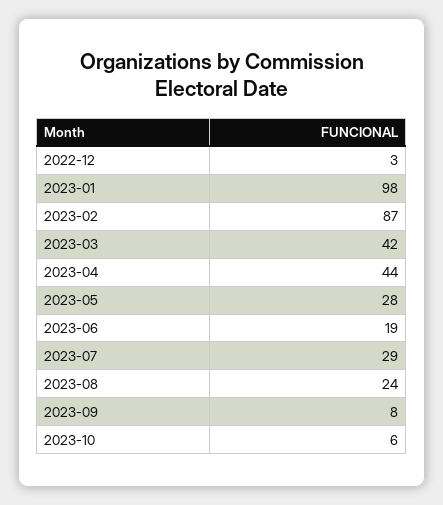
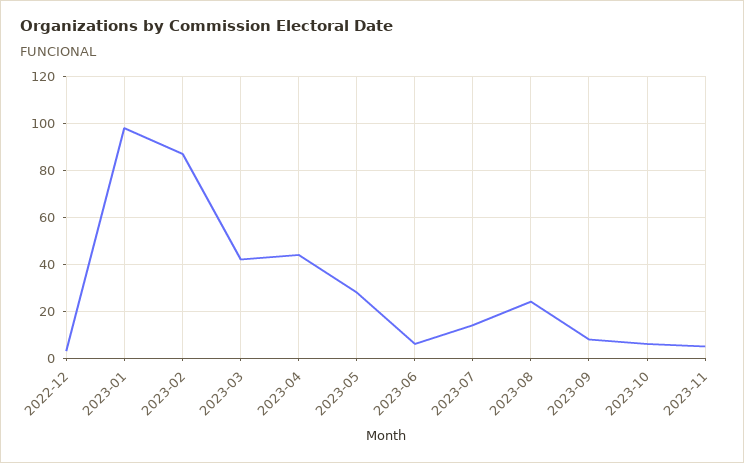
2023-06: 19 -> 5
2023-07: 29 -> 15
2023-11: none -> 5

